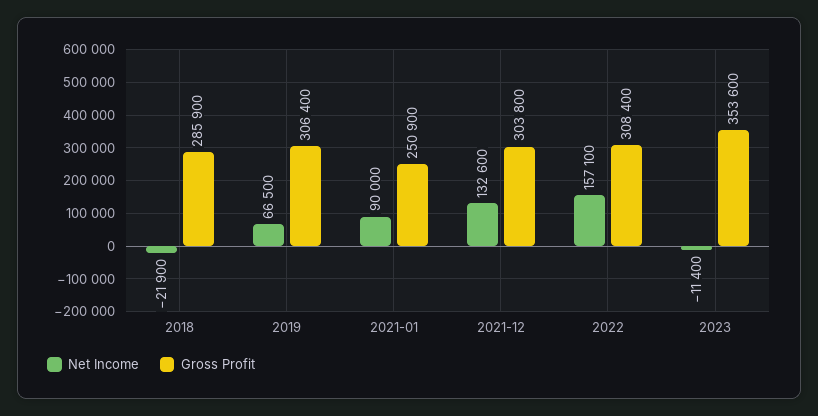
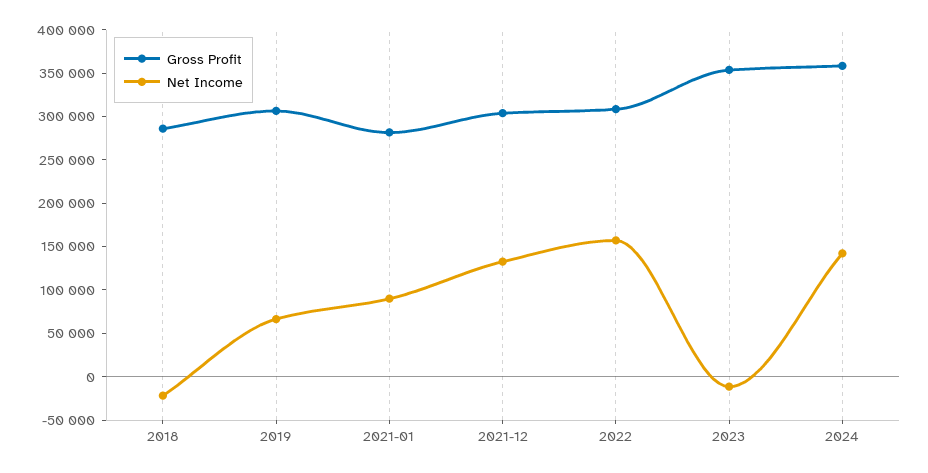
Gross Profit, 2021-01: 250900 -> 280000
Gross Profit, 2024: none -> 360000
Net Income, 2024: none -> 140000

